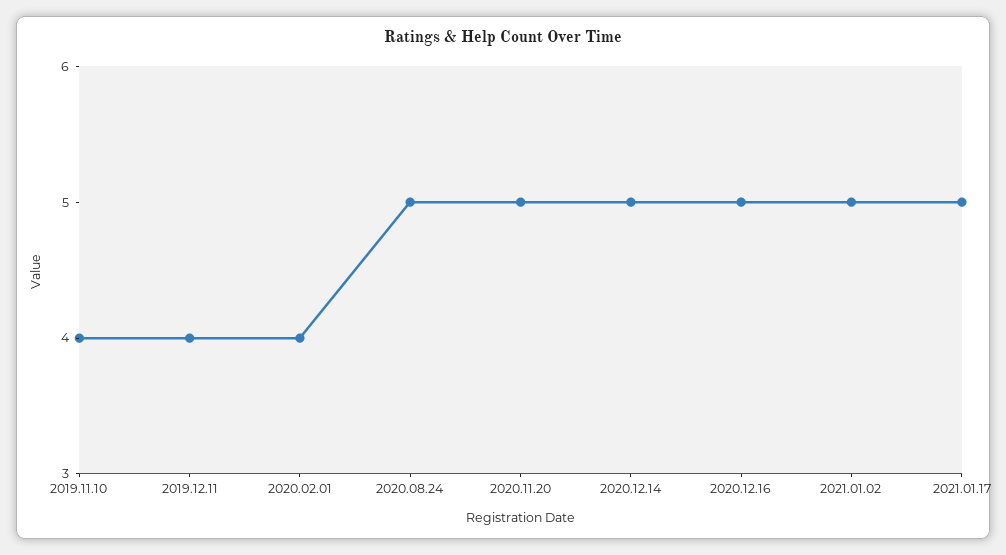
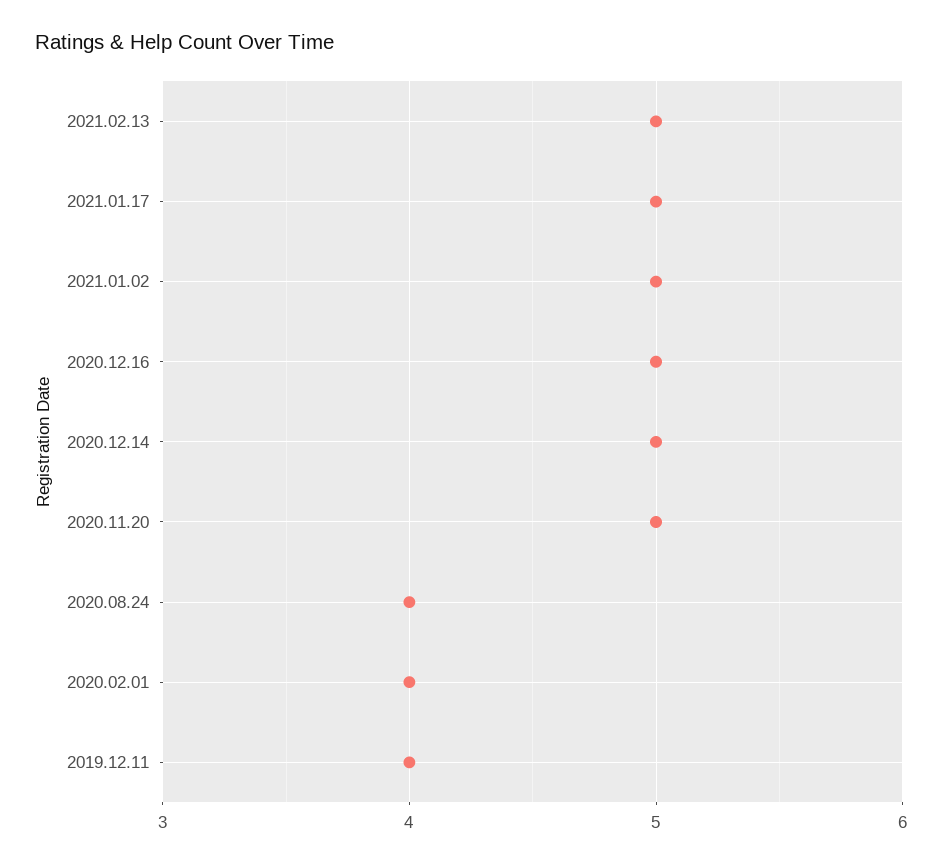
2019.11.10: 4 -> none
2020.08.24: 5 -> 4
2021.02.13: none -> 5

